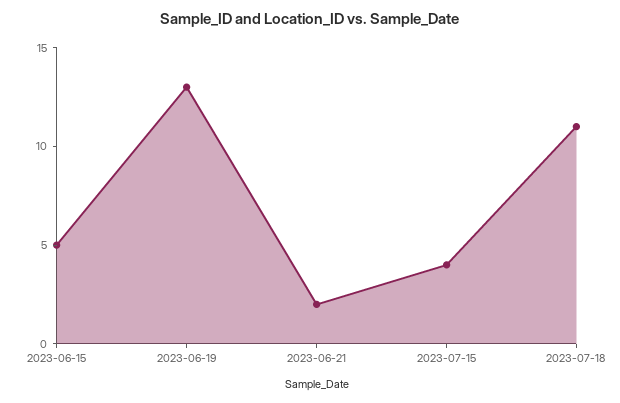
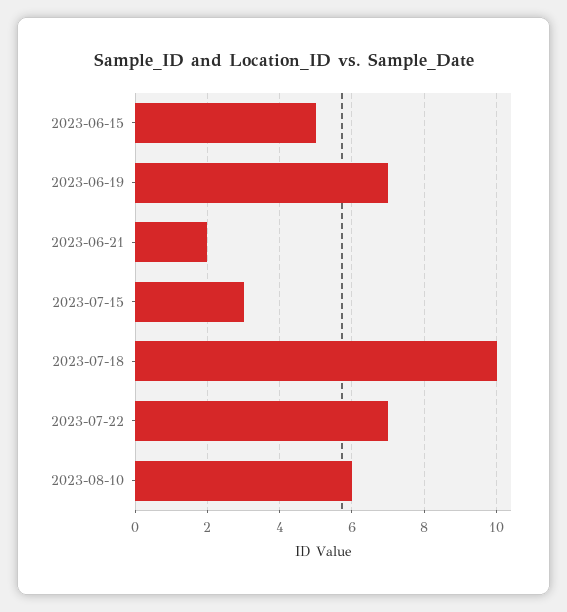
2023-06-19: 13 -> 7
2023-07-15: 4 -> 3
2023-07-18: 11 -> 10
2023-07-22: none -> 7
2023-08-10: none -> 6

